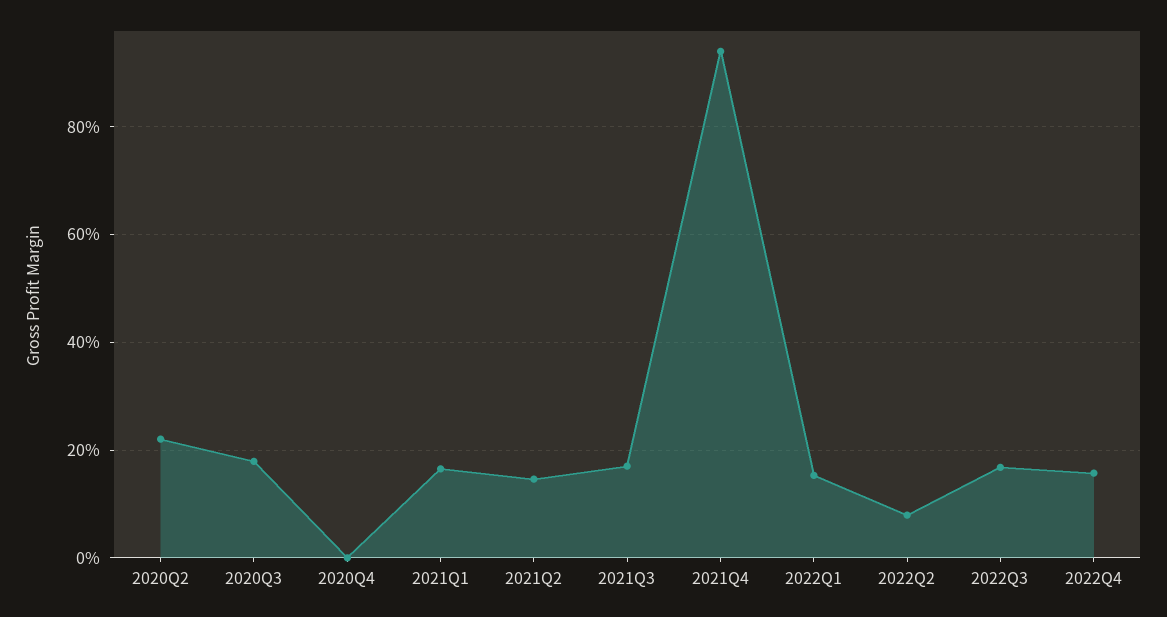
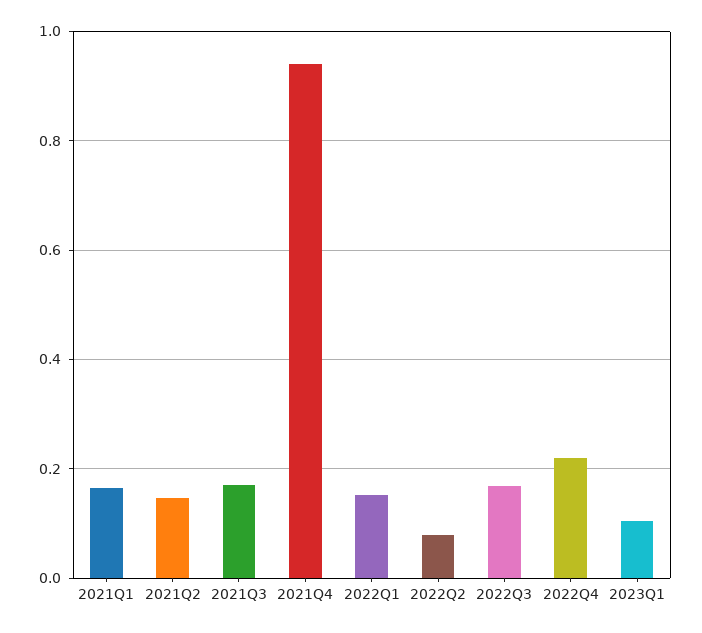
2020Q2: 0.22 -> none
2020Q3: 0.18 -> none
2020Q4: 0 -> none
2022Q4: 0.16 -> 0.22
2023Q1: none -> 0.1

